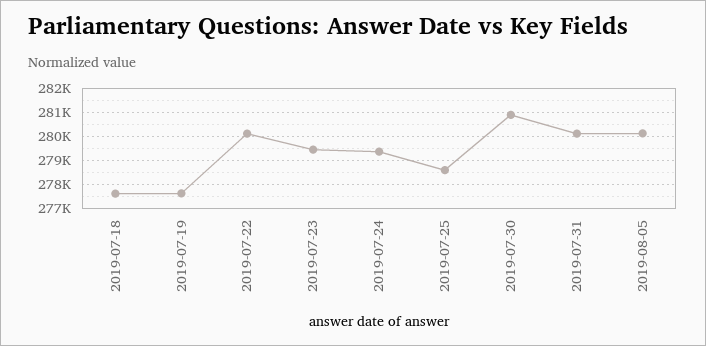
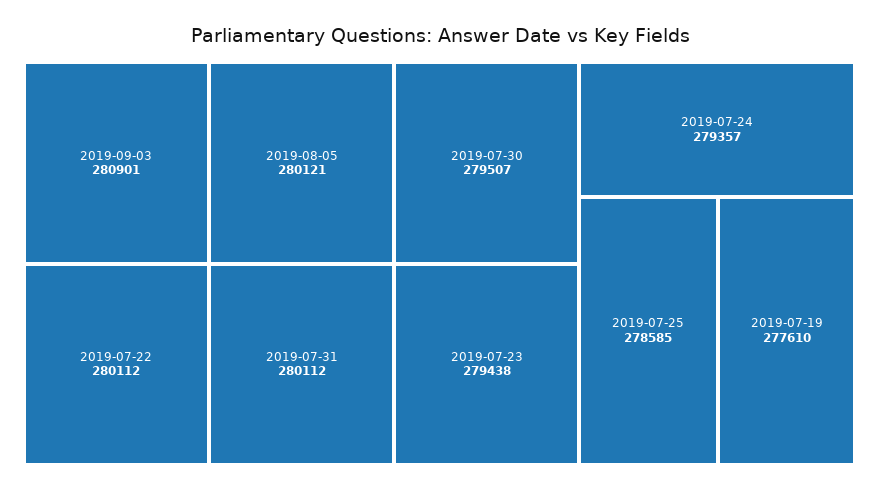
2019-07-18: 277500 -> none
2019-07-30: 281000 -> 279507
2019-09-03: none -> 280901

